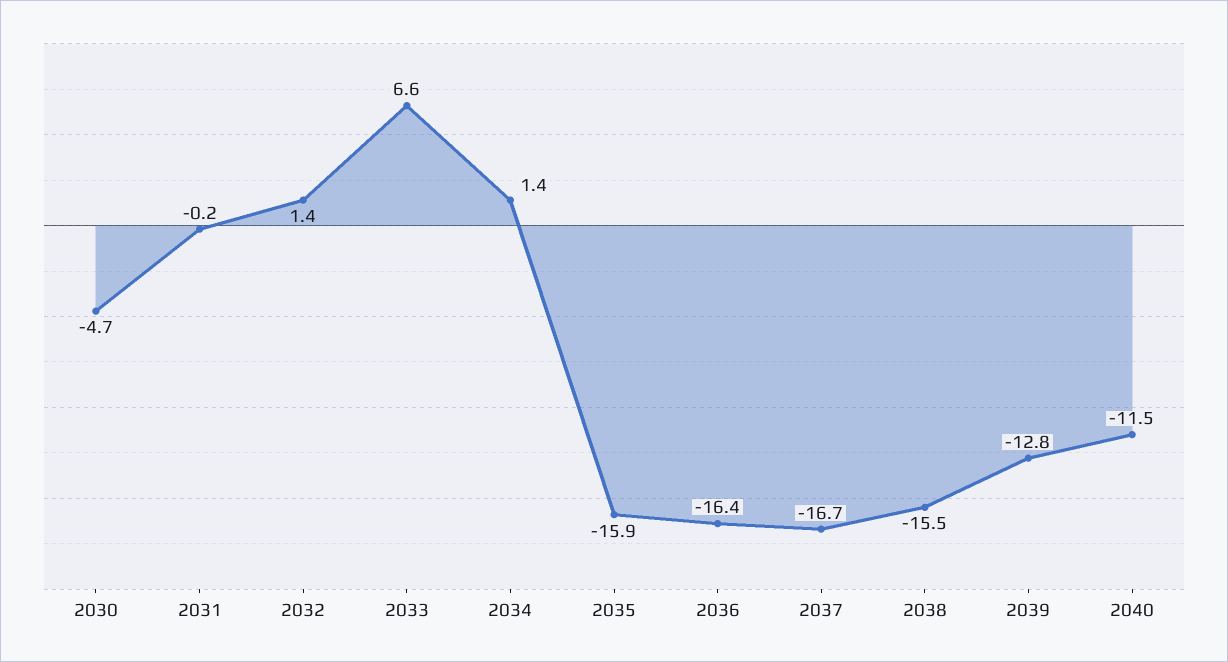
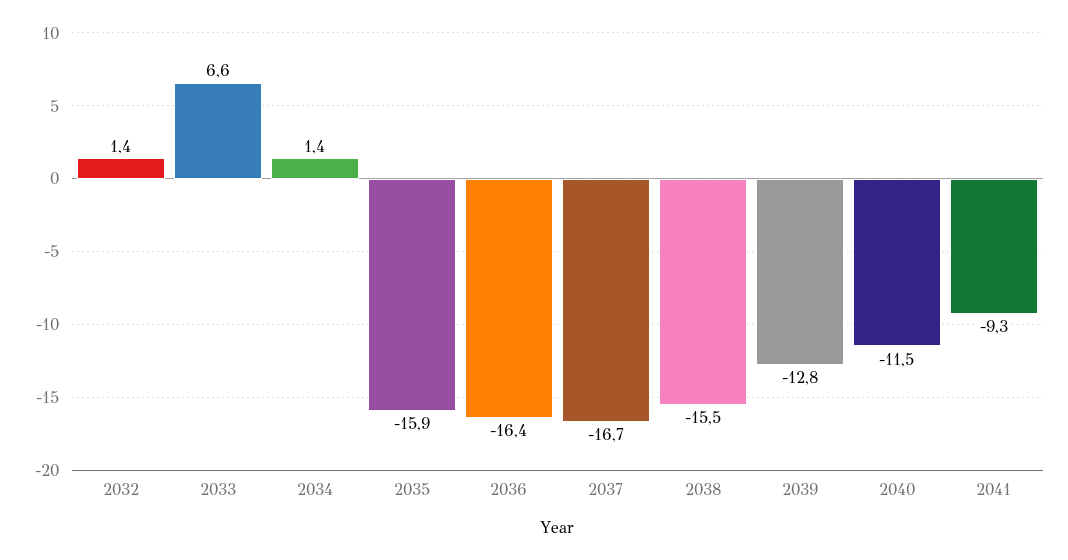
2030: -4.7 -> none
2031: -0.2 -> none
2041: none -> -9.3

